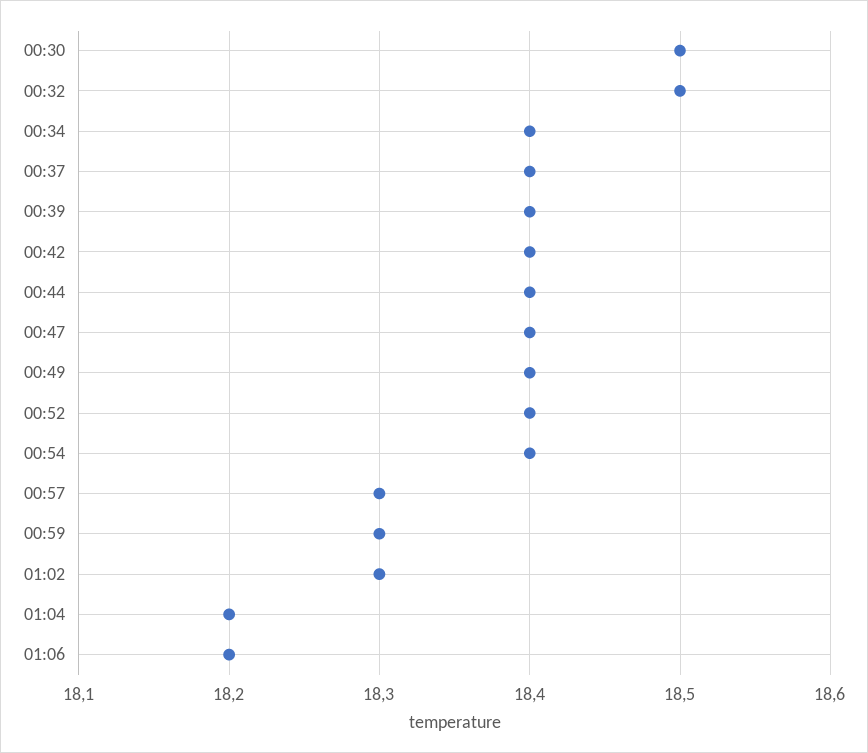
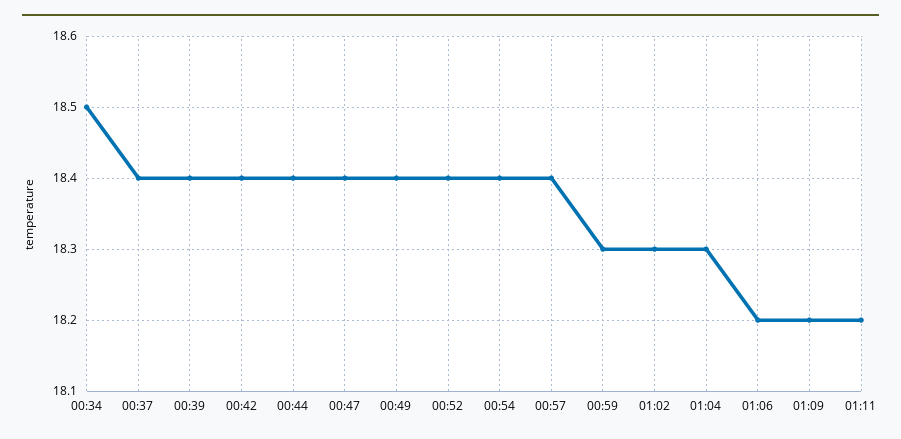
00:30: 18.5 -> none
00:32: 18.5 -> none
00:34: 18.4 -> 18.5
00:57: 18.3 -> 18.4
01:04: 18.2 -> 18.3
01:09: none -> 18.2
01:11: none -> 18.2

